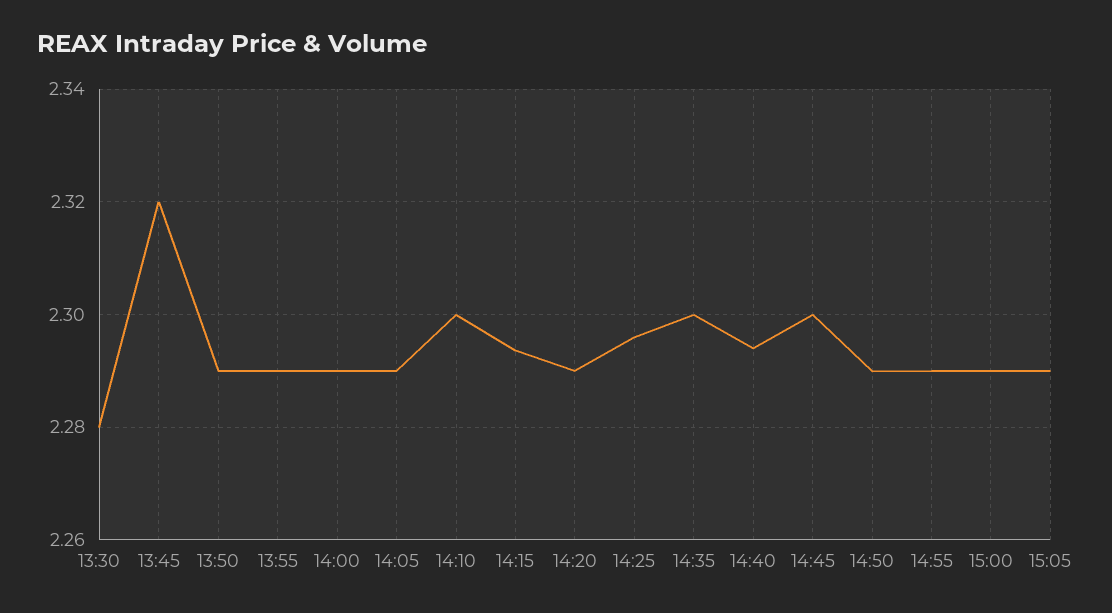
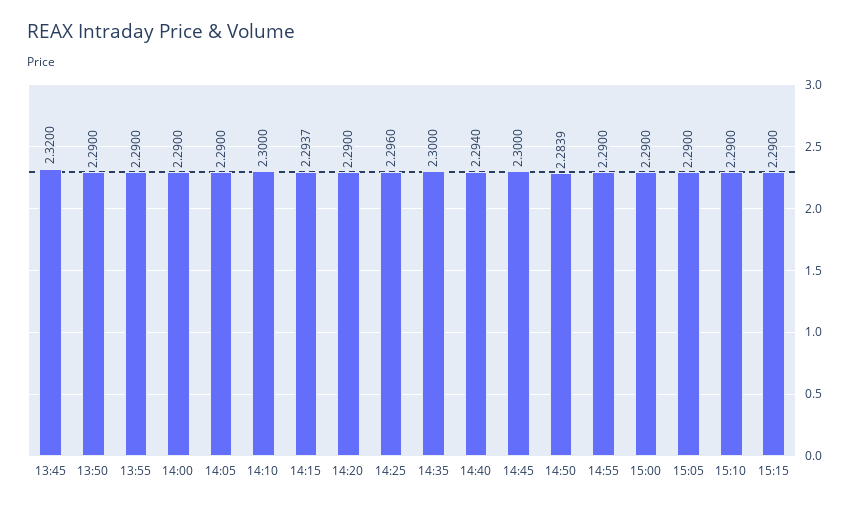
13:30: 2.28 -> none
14:50: 2.29 -> 2.2839
15:10: none -> 2.29
15:15: none -> 2.29

